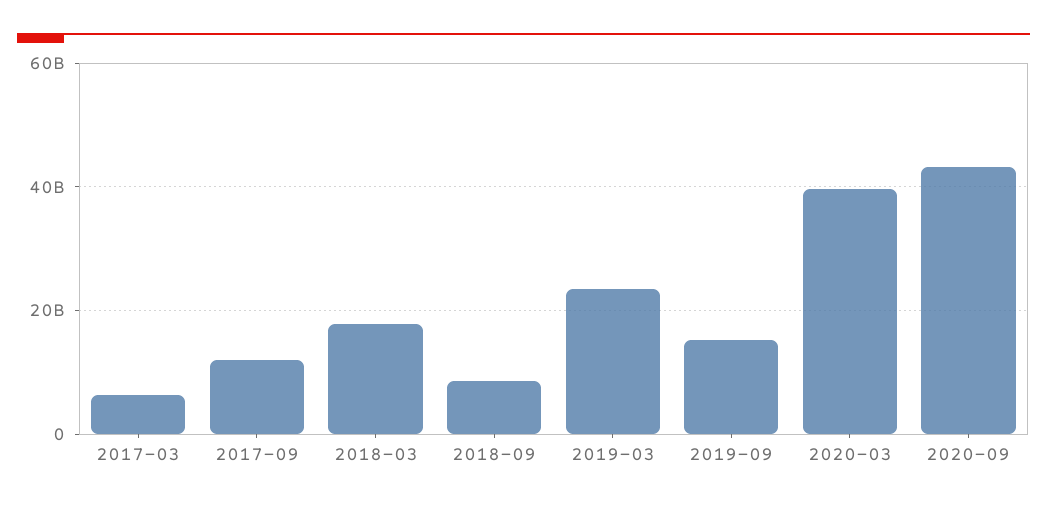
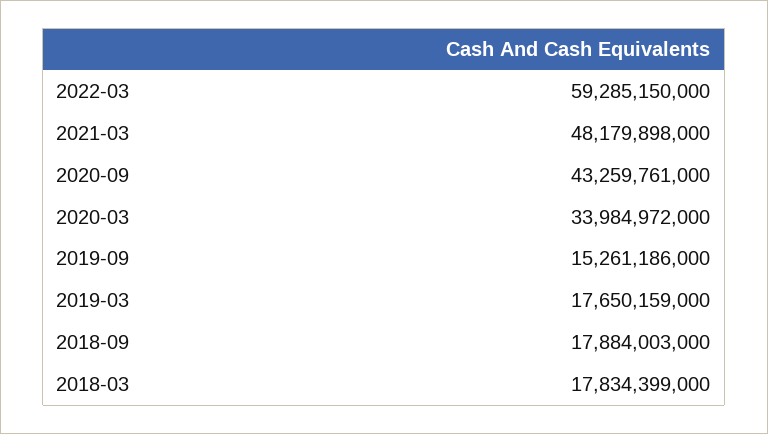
2017-03: 6000000000 -> none
2017-09: 12000000000 -> none
2018-09: 8000000000 -> 17884003000
2019-03: 24000000000 -> 17650159000
2020-03: 40000000000 -> 33984972000
2022-03: none -> 59285150000
2021-03: none -> 48179898000

